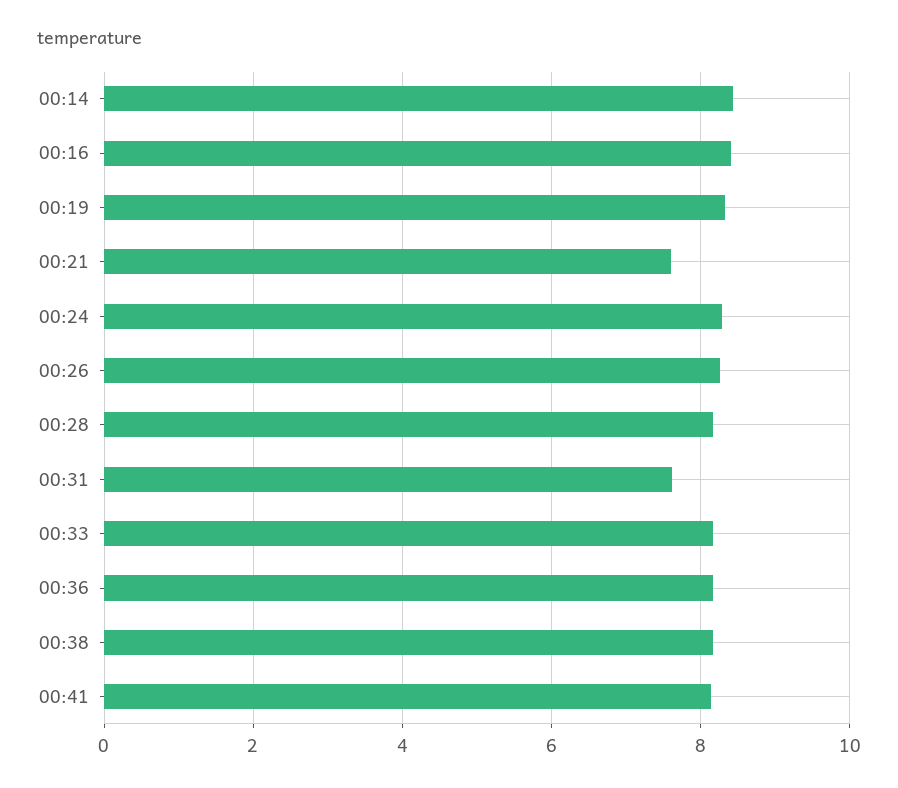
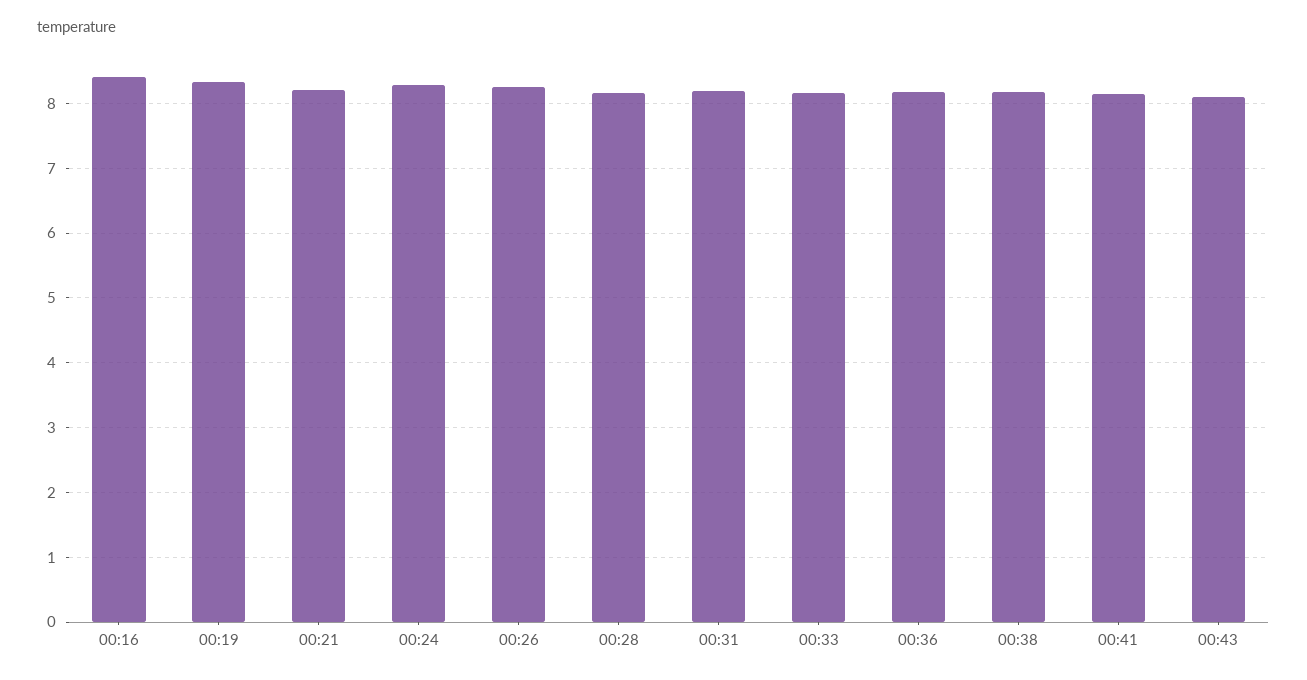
00:14: 8.4 -> none
00:21: 7.6 -> 8.2
00:31: 7.6 -> 8.2
00:43: none -> 8.1

